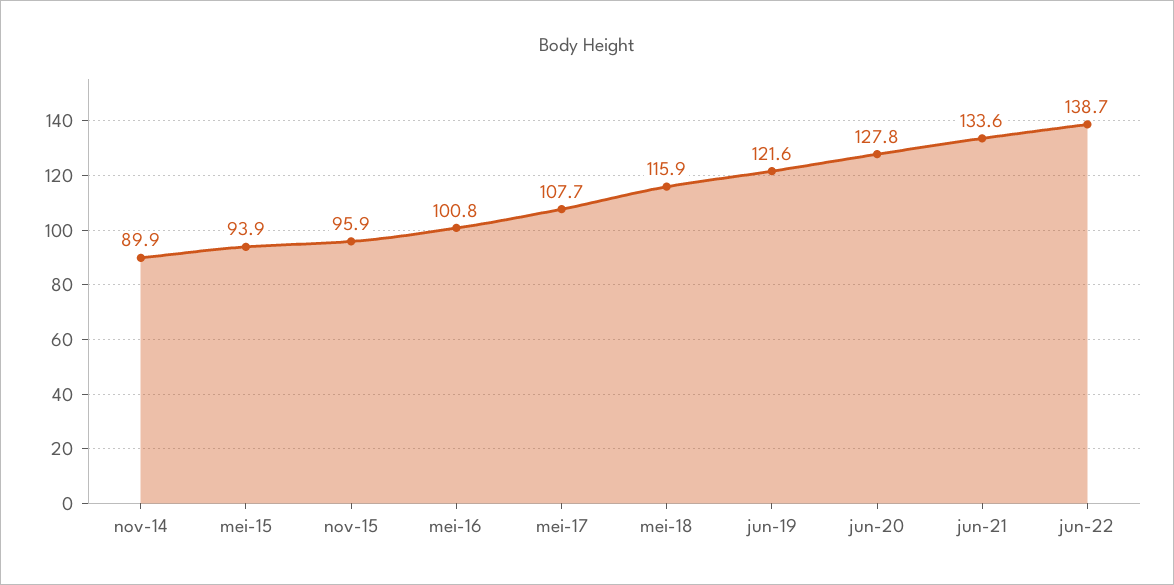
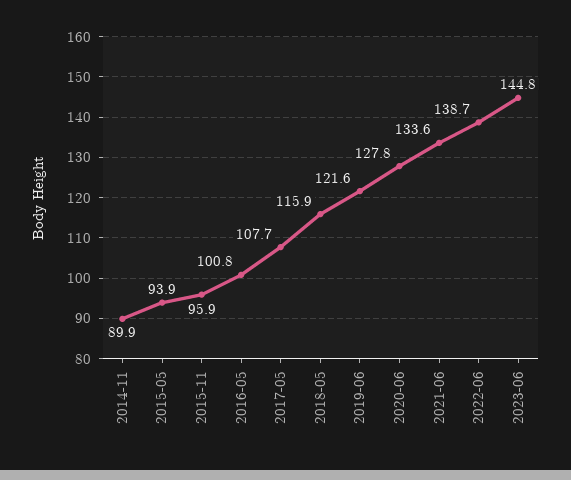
2023-06: none -> 144.8

